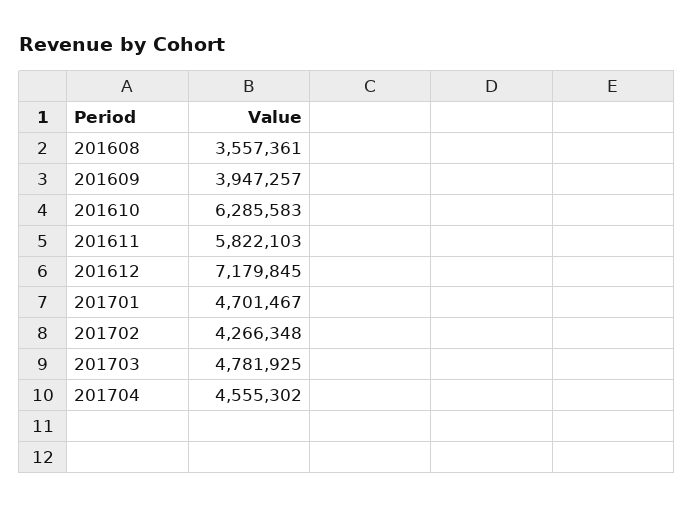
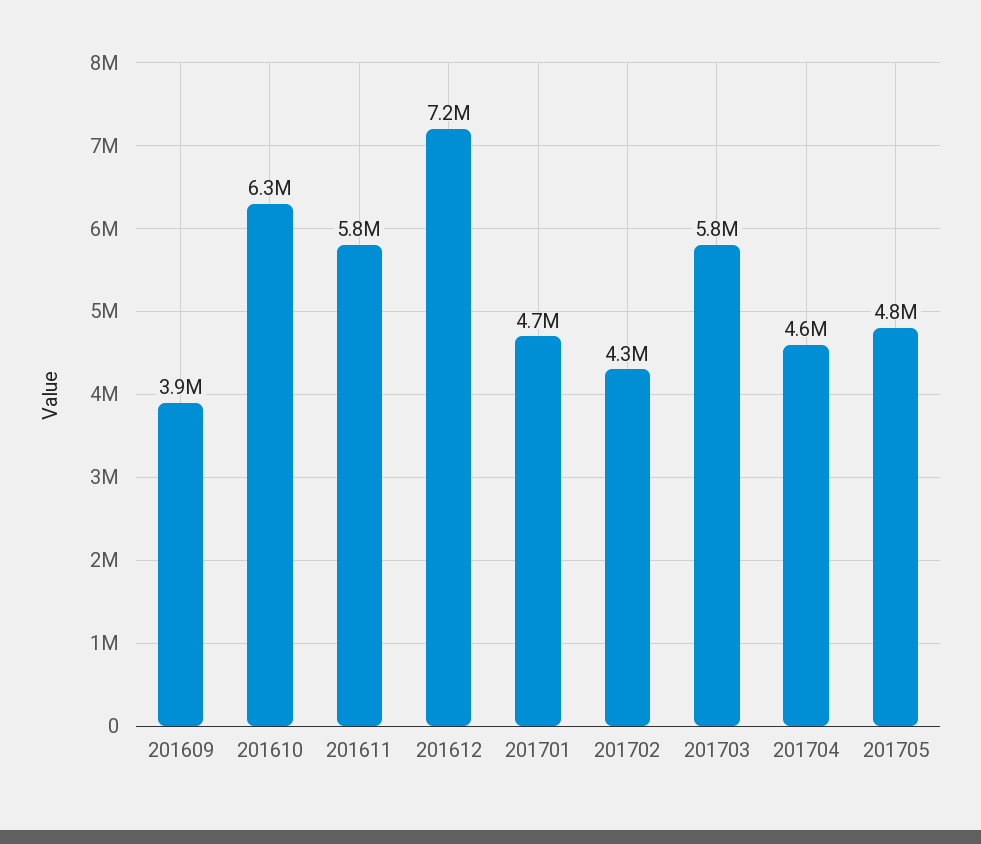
201608: 3557361 -> none
201703: 4781925 -> 5800000
201705: none -> 4800000

